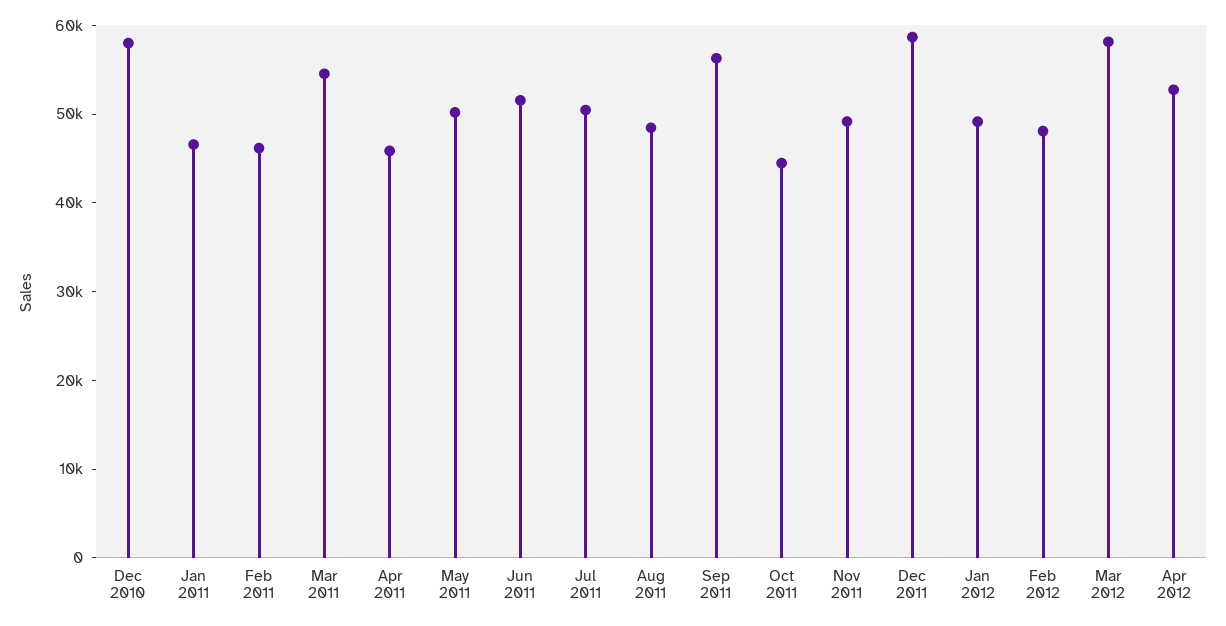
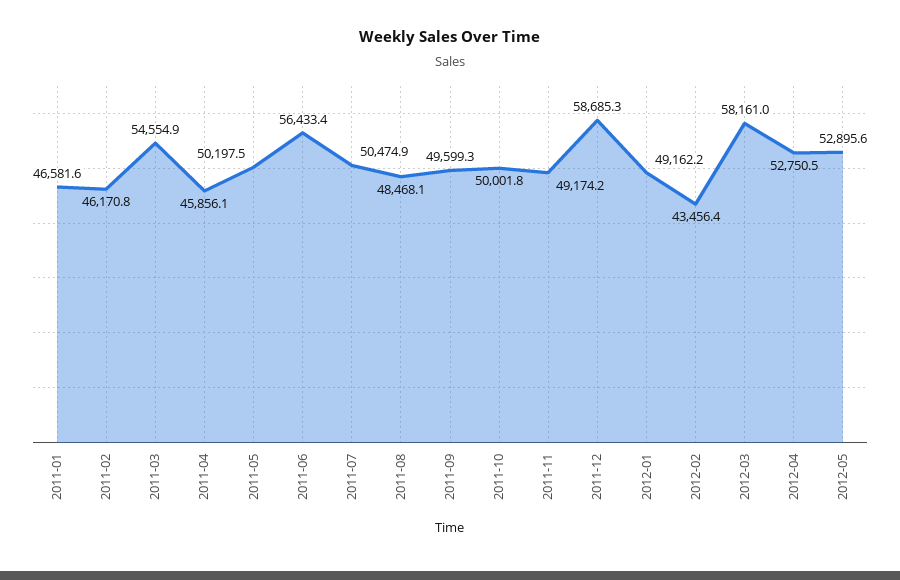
Dec 2010: 58000 -> none
Jun 2011: 52000 -> 56433.4
Sep 2011: 56000 -> 49599.3
Oct 2011: 44000 -> 50001.8
Feb 2012: 48000 -> 43456.4
2012-05: none -> 52895.6

